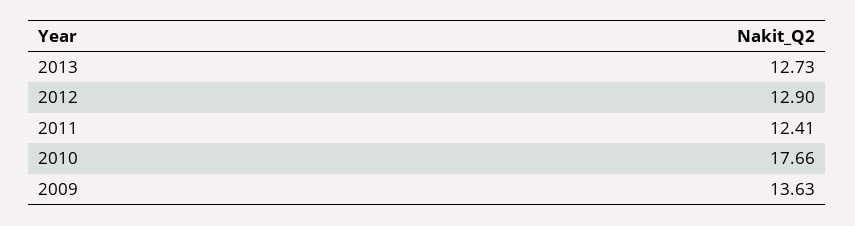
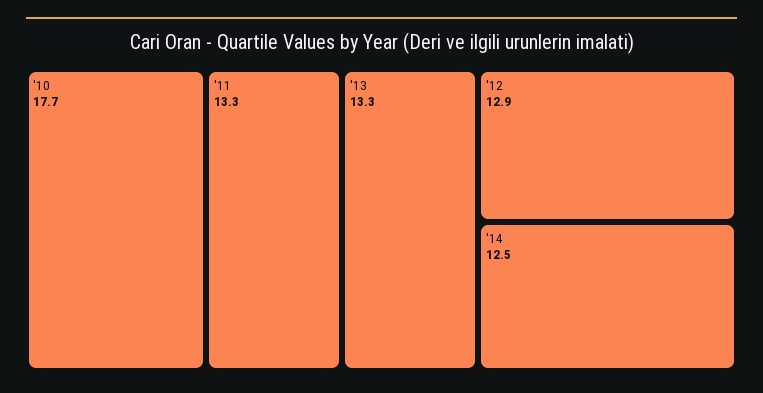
2013: 12.73 -> 13.3
2011: 12.41 -> 13.3
2009: 13.63 -> none
'14: none -> 12.5

